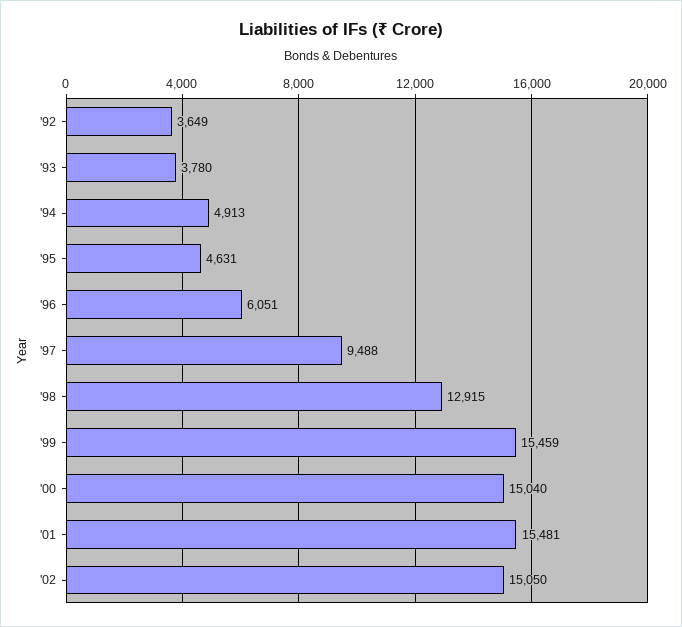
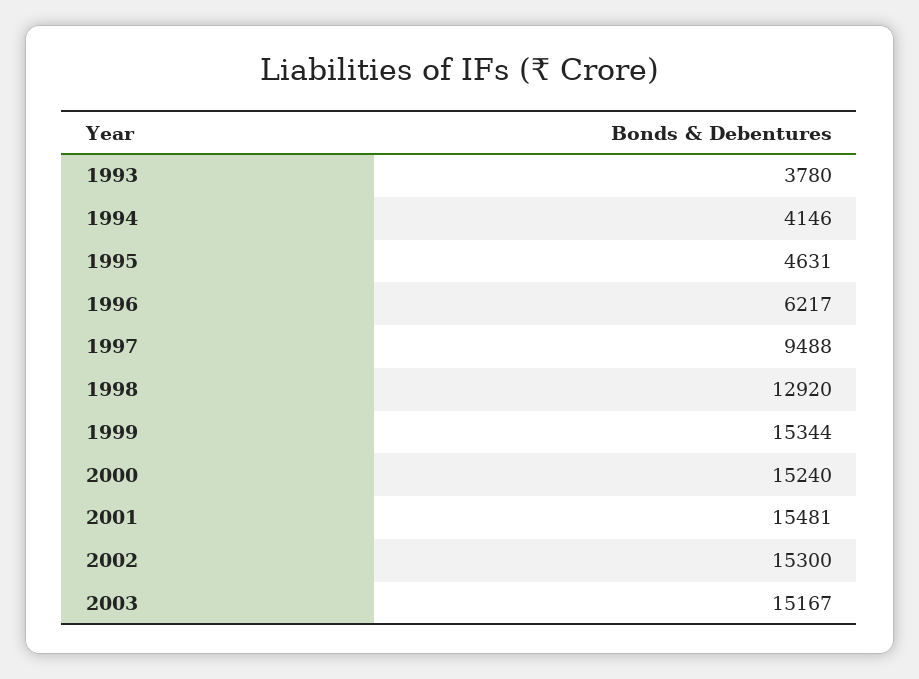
'92: 3649 -> none
'94: 4913 -> 4146
'96: 6051 -> 6217
'98: 12915 -> 12920
'99: 15459 -> 15344
'00: 15040 -> 15240
'02: 15050 -> 15300
2003: none -> 15167

